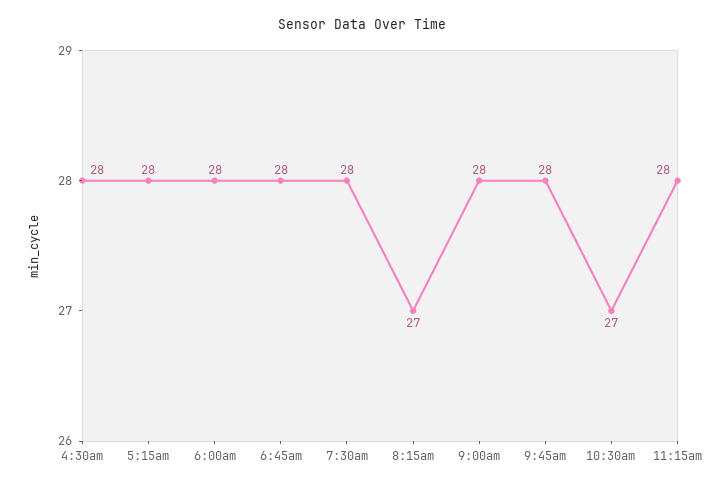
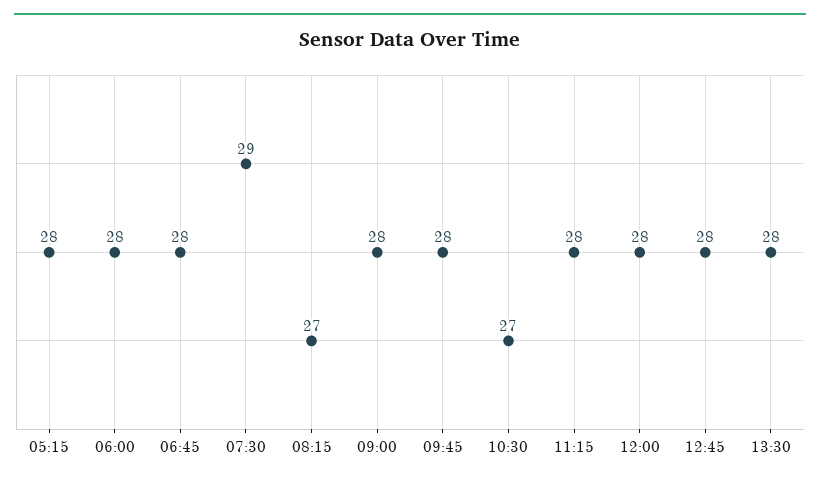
4:30am: 28 -> none
7:30am: 28 -> 29
12:00: none -> 28
12:45: none -> 28
13:30: none -> 28

